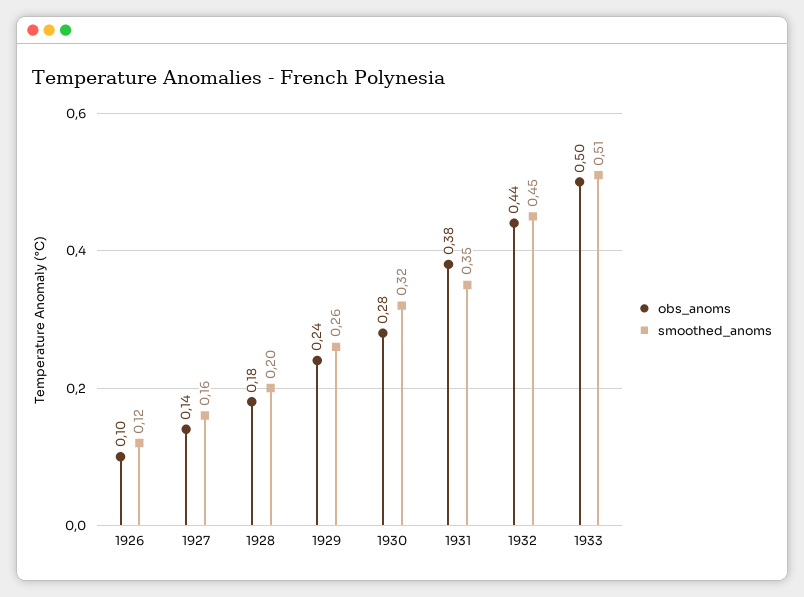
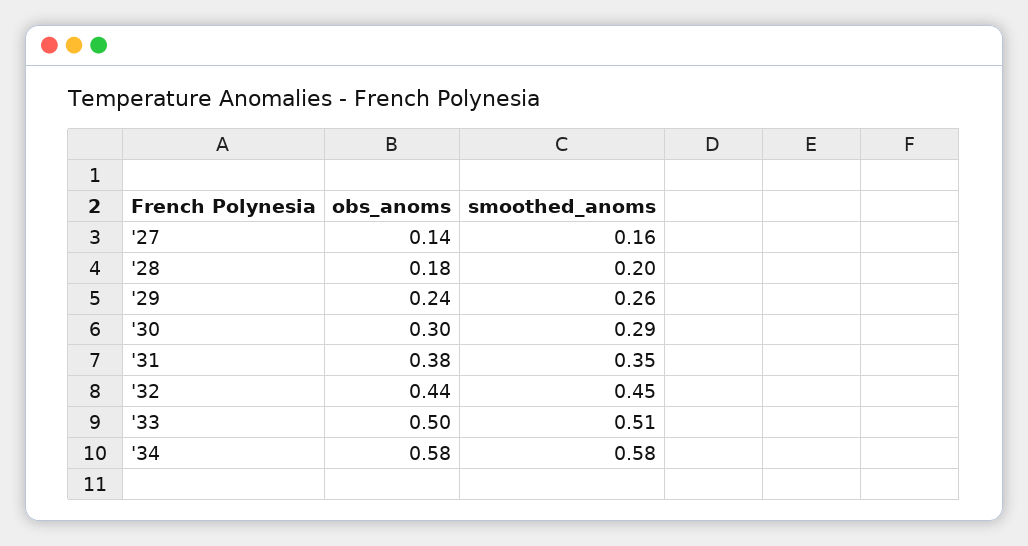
obs_anoms, 1926: 0.1 -> none
smoothed_anoms, 1926: 0.12 -> none
obs_anoms, 1930: 0.28 -> 0.3
smoothed_anoms, 1930: 0.32 -> 0.29
obs_anoms, '34: none -> 0.58
smoothed_anoms, '34: none -> 0.58

